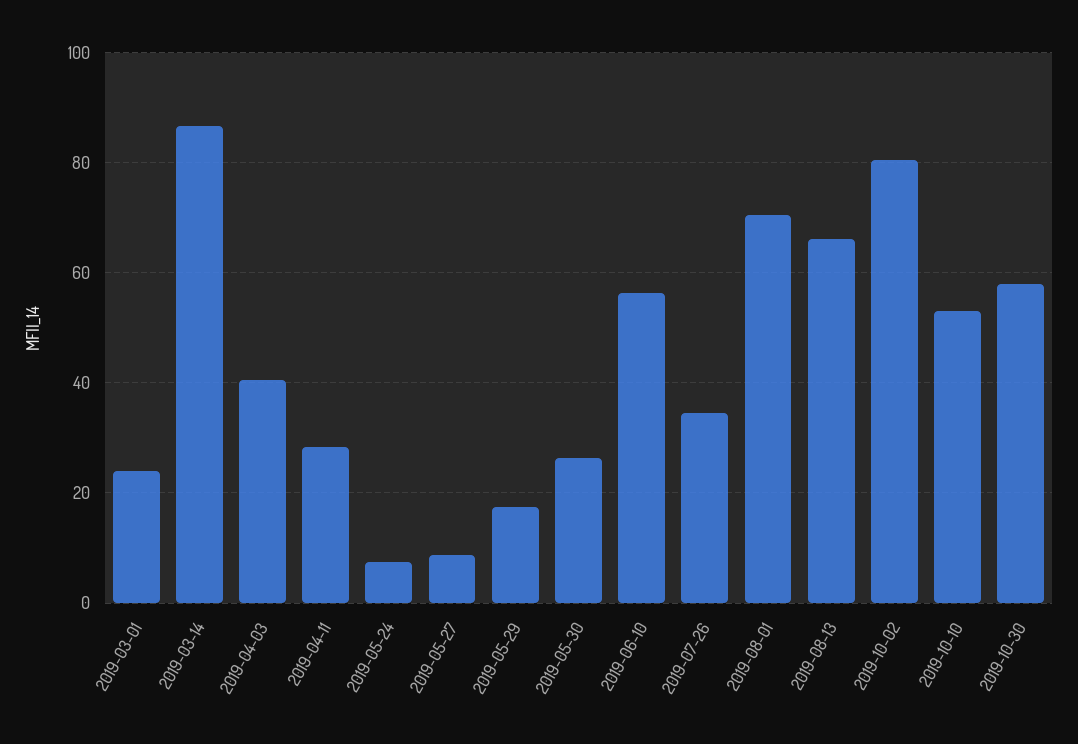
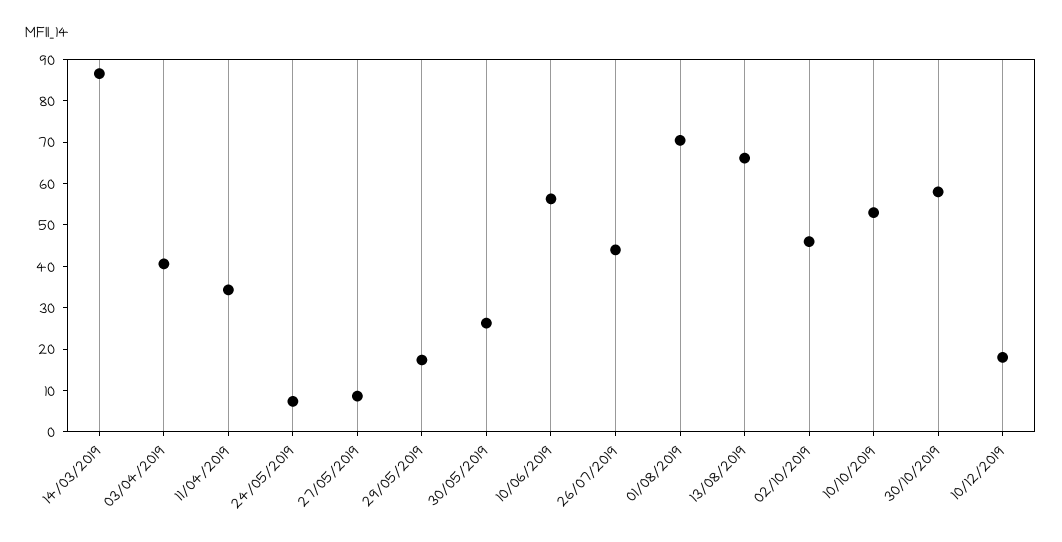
2019-03-01: 24 -> none
2019-04-11: 28 -> 34
2019-07-26: 34 -> 44
2019-10-02: 80 -> 46
10/12/2019: none -> 18

